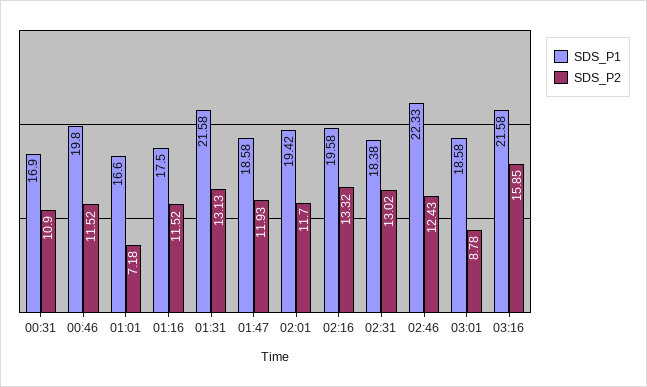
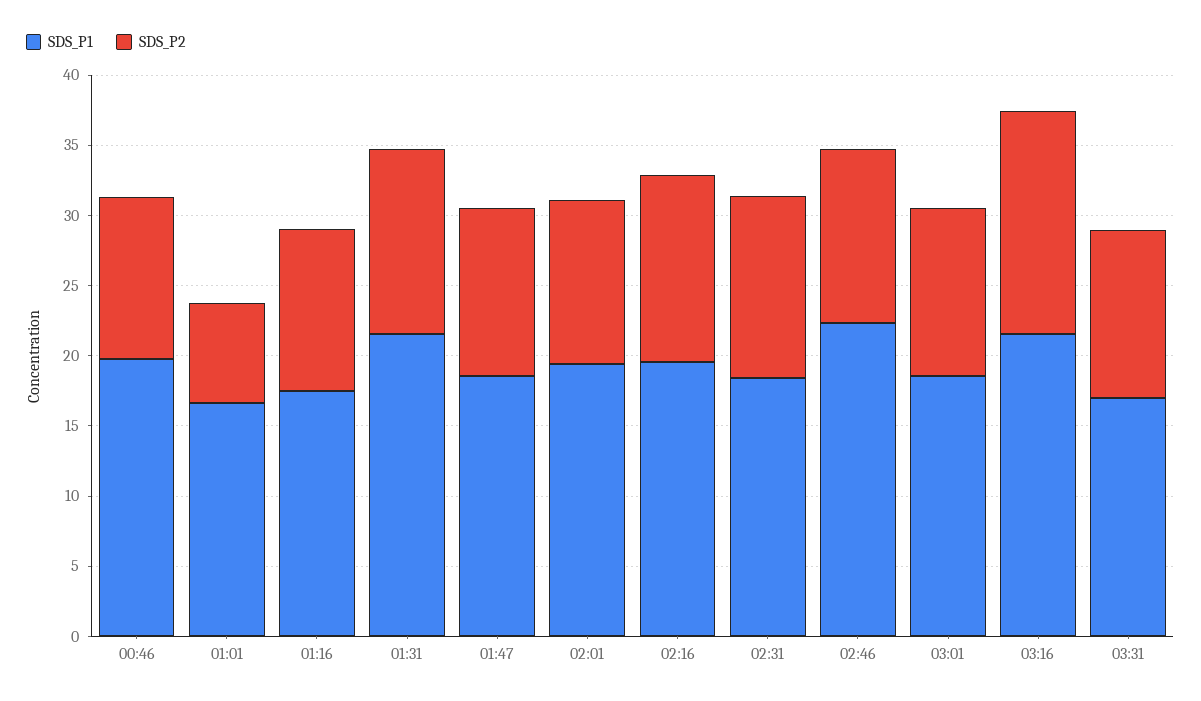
SDS_P1, 00:31: 16.9 -> none
SDS_P2, 00:31: 10.9 -> none
SDS_P2, 03:01: 8.78 -> 12
SDS_P1, 03:31: none -> 17
SDS_P2, 03:31: none -> 12

